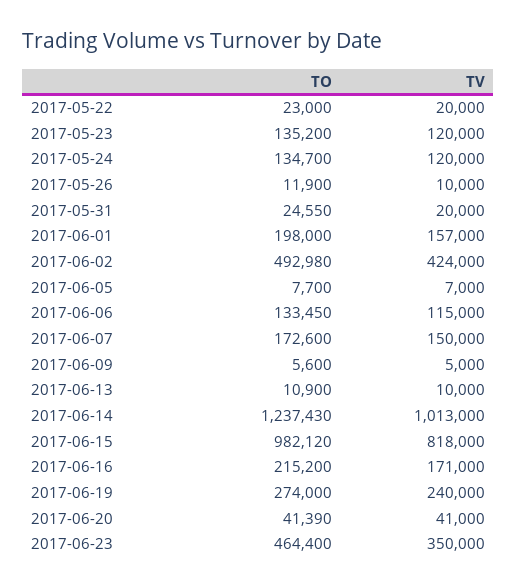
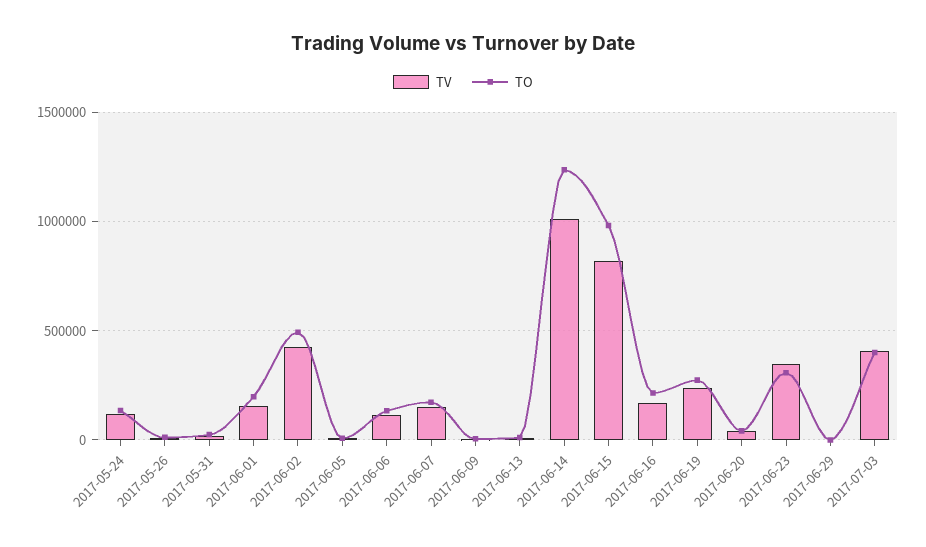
TO, 2017-05-22: 23000 -> none
TV, 2017-05-22: 20000 -> none
TO, 2017-05-23: 135200 -> none
TV, 2017-05-23: 120000 -> none
TO, 2017-06-23: 464400 -> 300000
TV, 2017-06-29: none -> 0
TO, 2017-06-29: none -> 0
TV, 2017-07-03: none -> 400000
TO, 2017-07-03: none -> 400000

